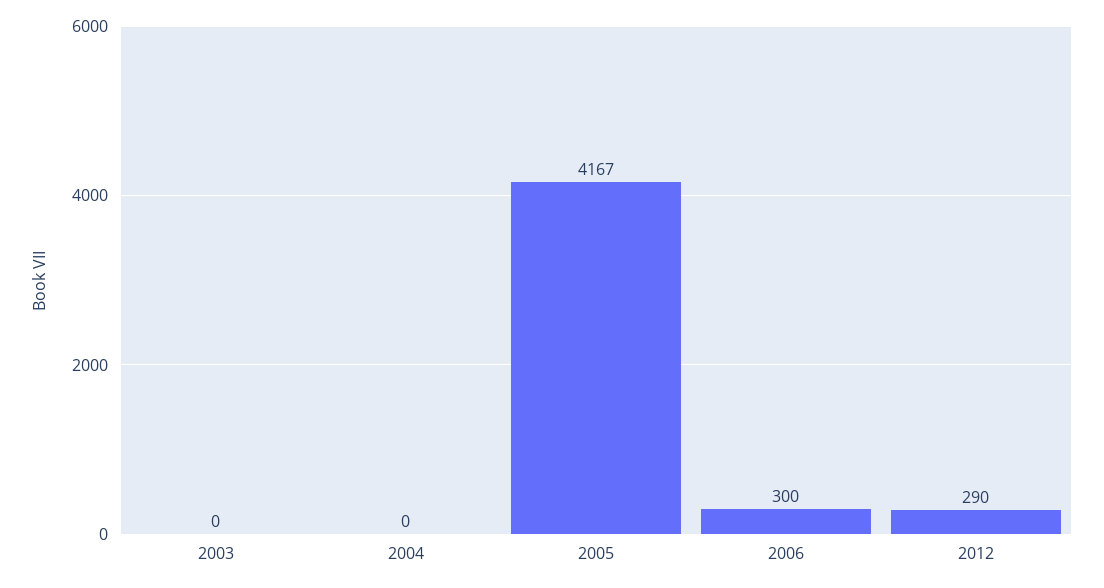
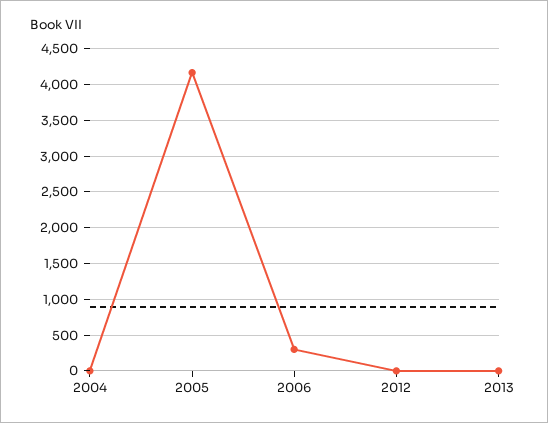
2003: 0 -> none
2012: 290 -> 0
2013: none -> 0

